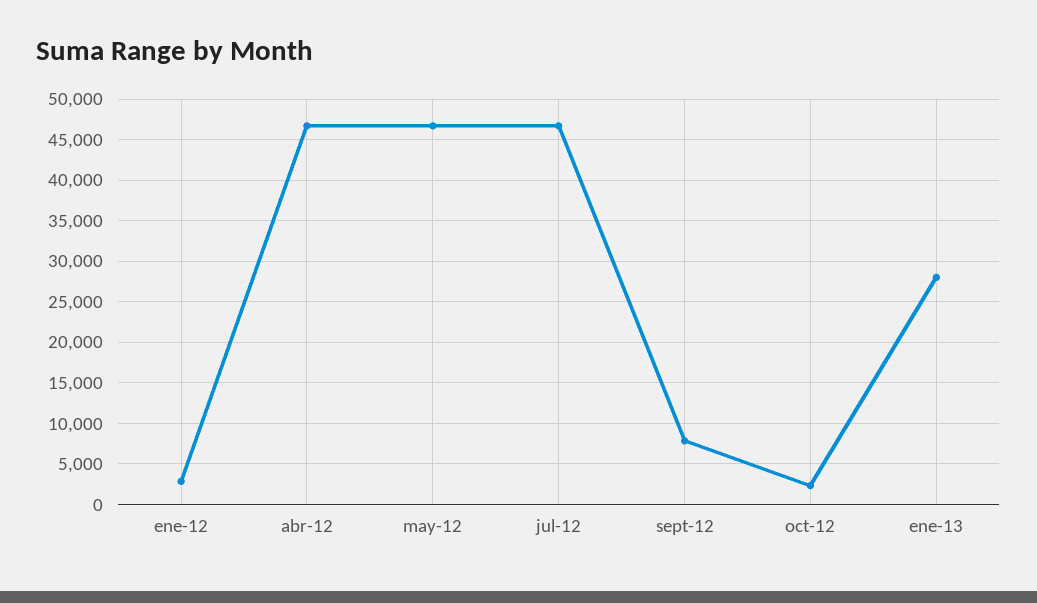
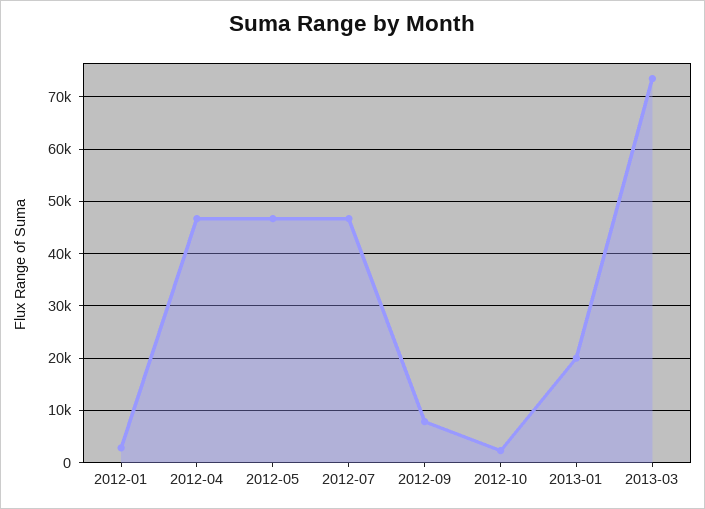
ene-13: 28000 -> 20000
2013-03: none -> 74000

